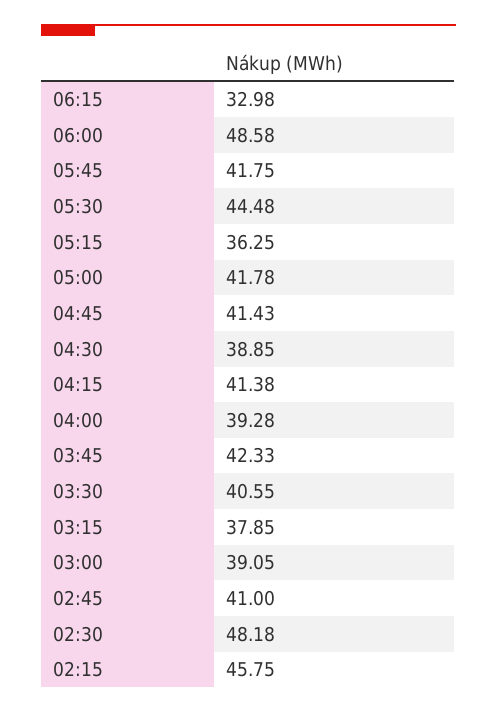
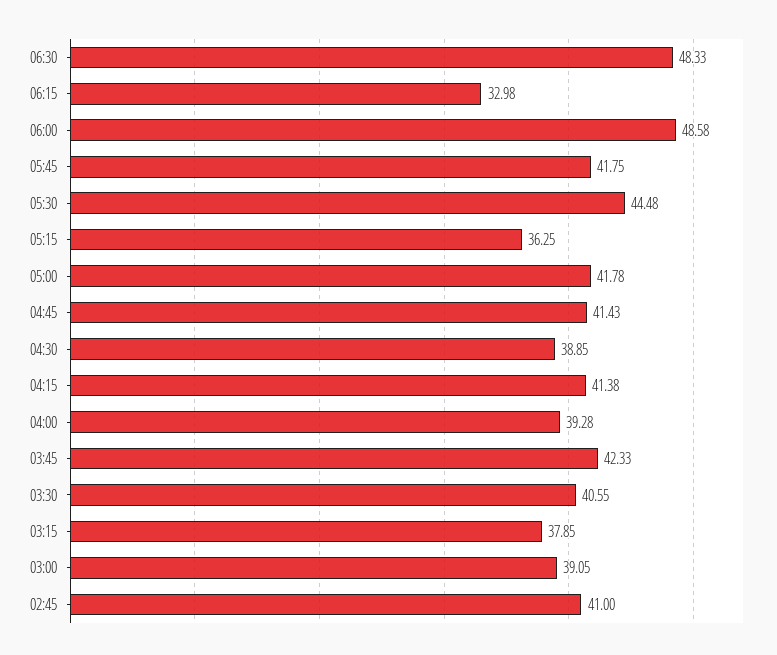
02:30: 48.18 -> none
02:15: 45.75 -> none
06:30: none -> 48.33

